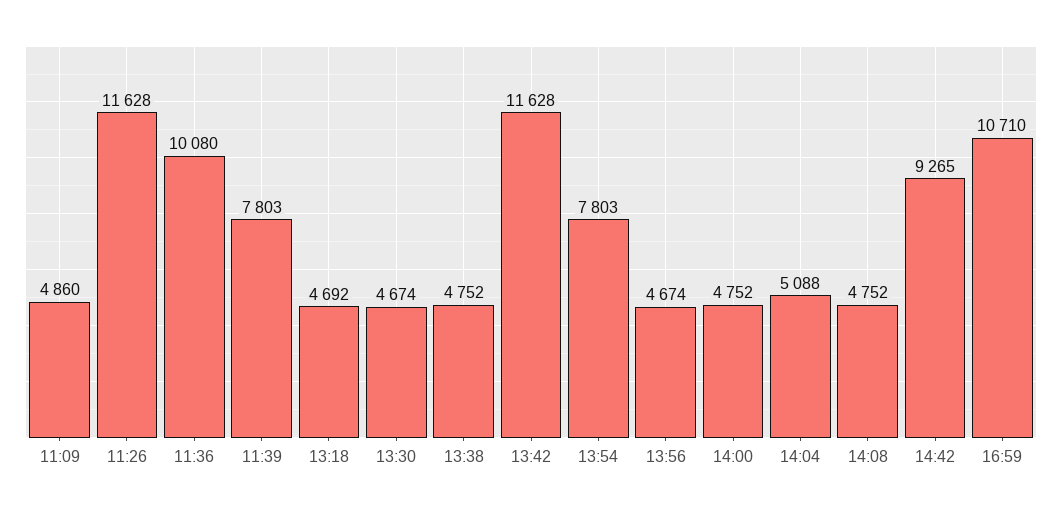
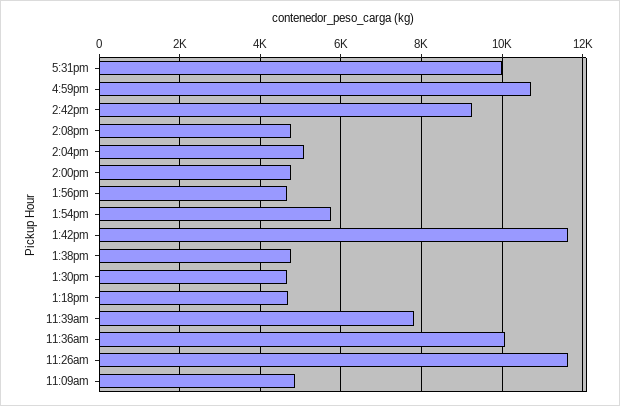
13:54: 7803 -> 5800
5:31pm: none -> 10000

